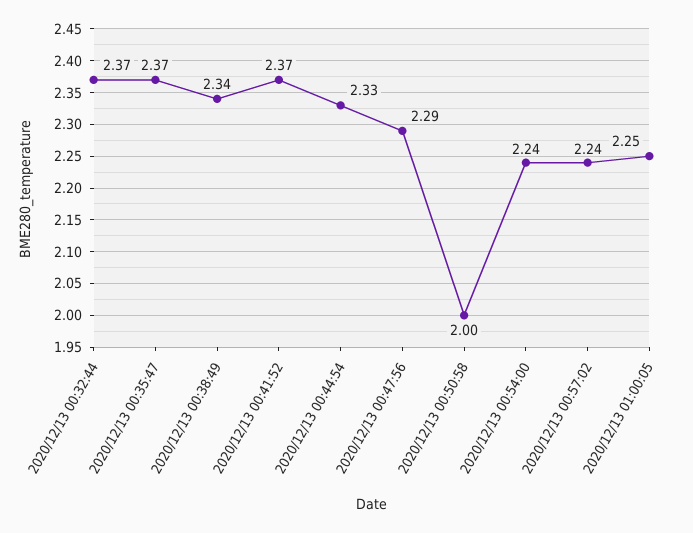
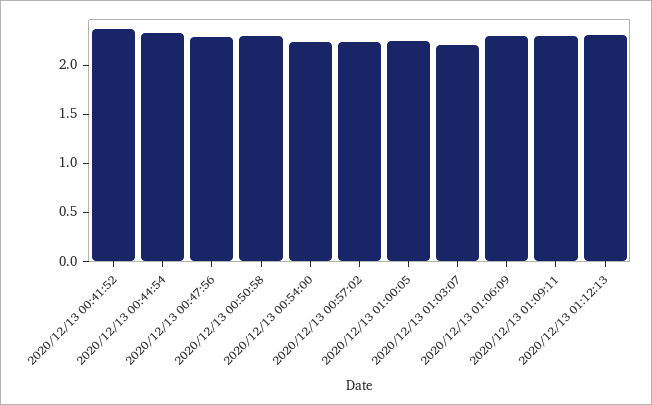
2020/12/13 00:32:44: 2.37 -> none
2020/12/13 00:35:47: 2.37 -> none
2020/12/13 00:38:49: 2.34 -> none
2020/12/13 00:50:58: 2 -> 2.3
2020/12/13 01:03:07: none -> 2.2
2020/12/13 01:06:09: none -> 2.3
2020/12/13 01:09:11: none -> 2.3
2020/12/13 01:12:13: none -> 2.3

